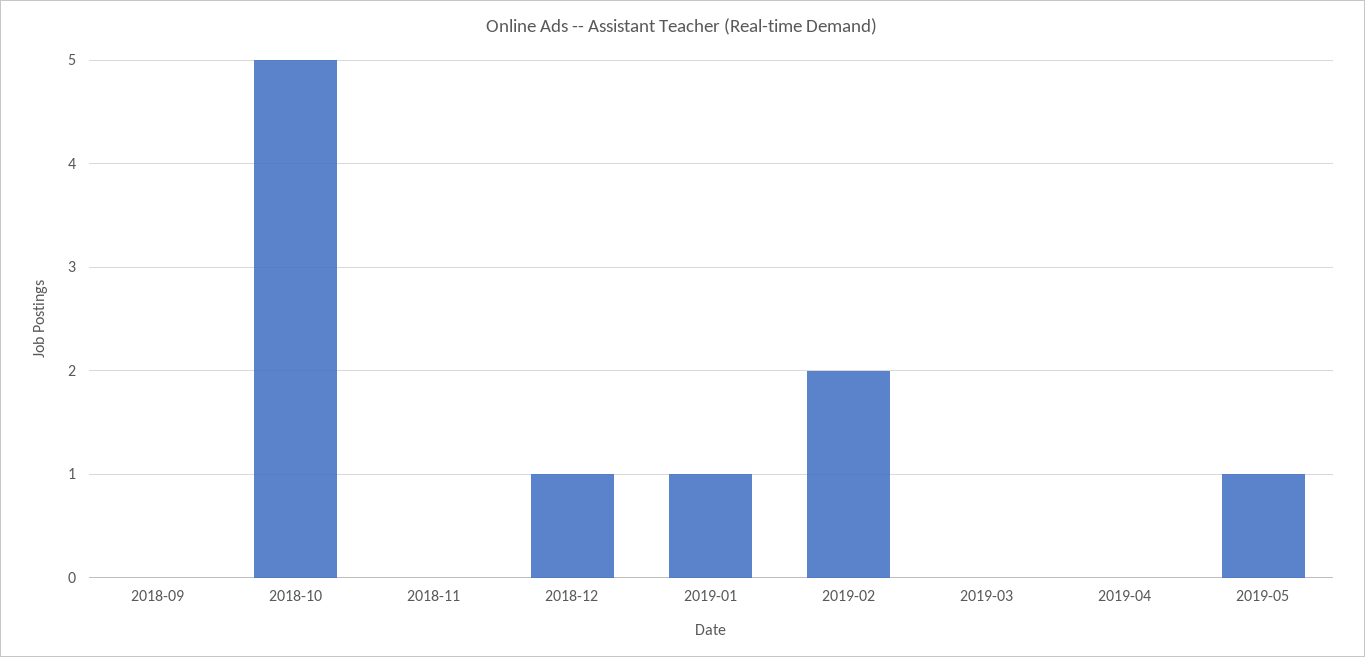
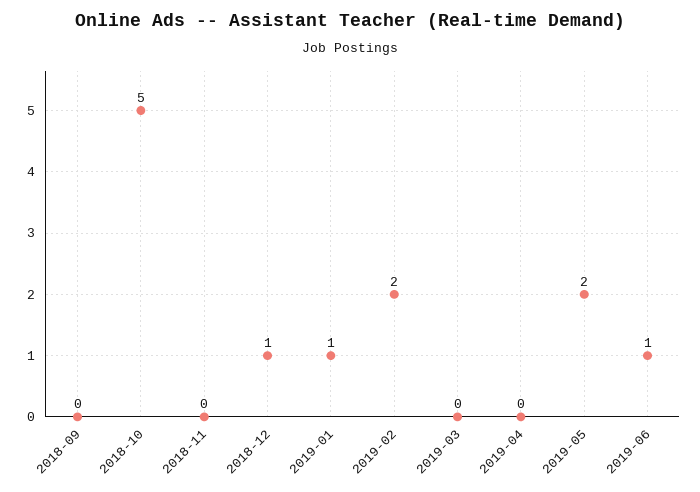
2019-05: 1 -> 2
2019-06: none -> 1

